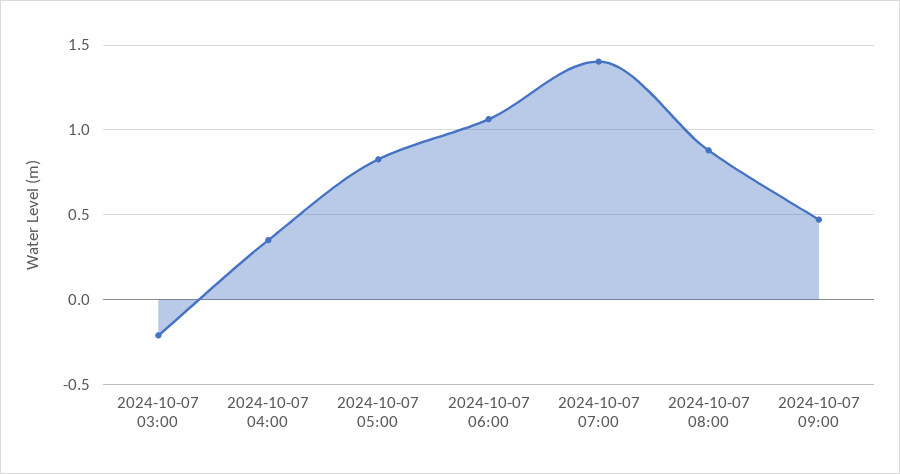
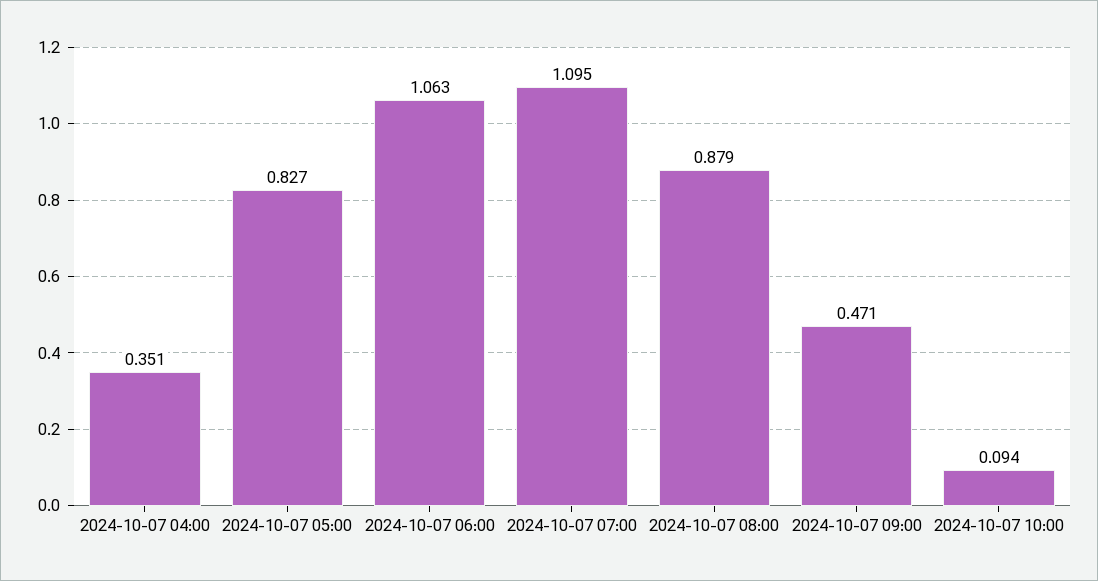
2024-10-07 03:00: -0.2 -> none
2024-10-07 07:00: 1.4 -> 1.095
2024-10-07 10:00: none -> 0.094

